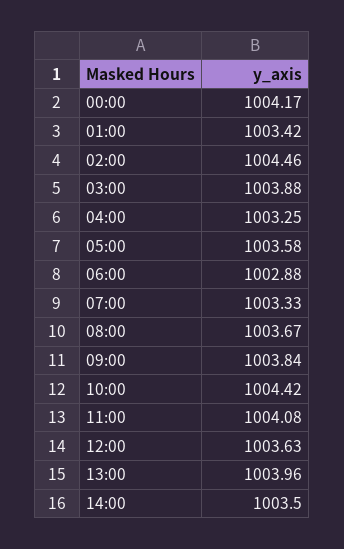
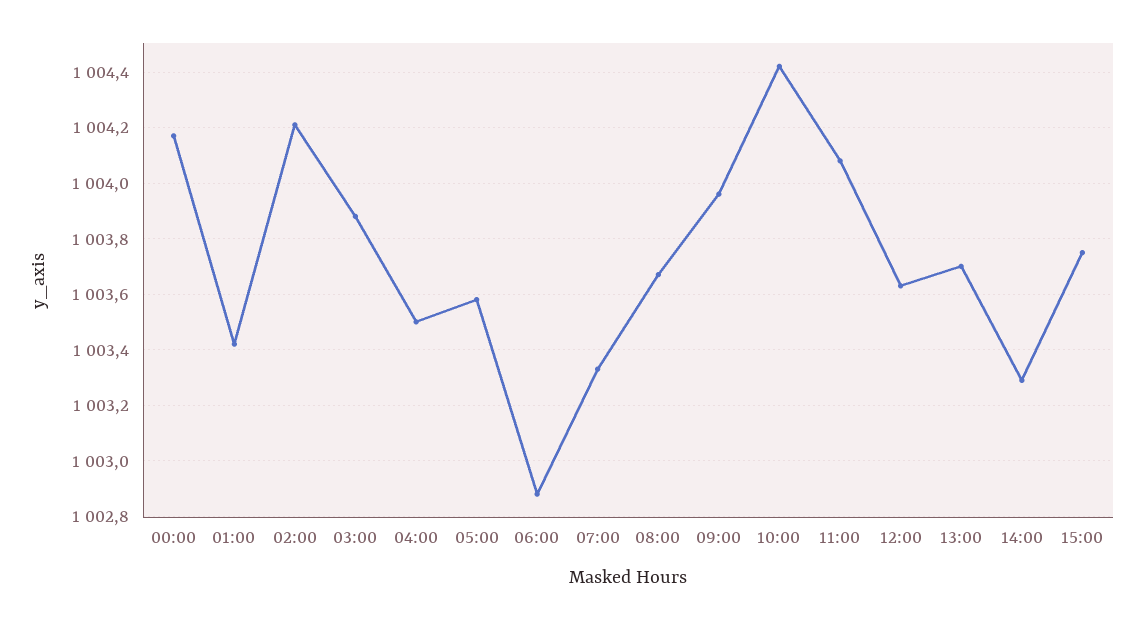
02:00: 1004.46 -> 1004.2
04:00: 1003.25 -> 1003.5
09:00: 1003.84 -> 1003.95
13:00: 1003.96 -> 1003.7
14:00: 1003.5 -> 1003.3
15:00: none -> 1003.75

